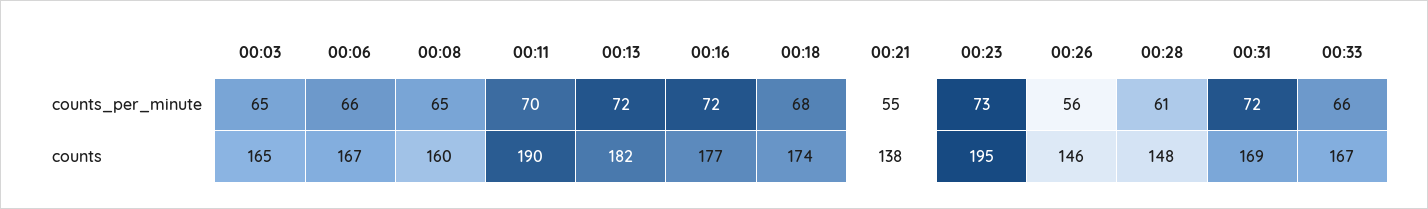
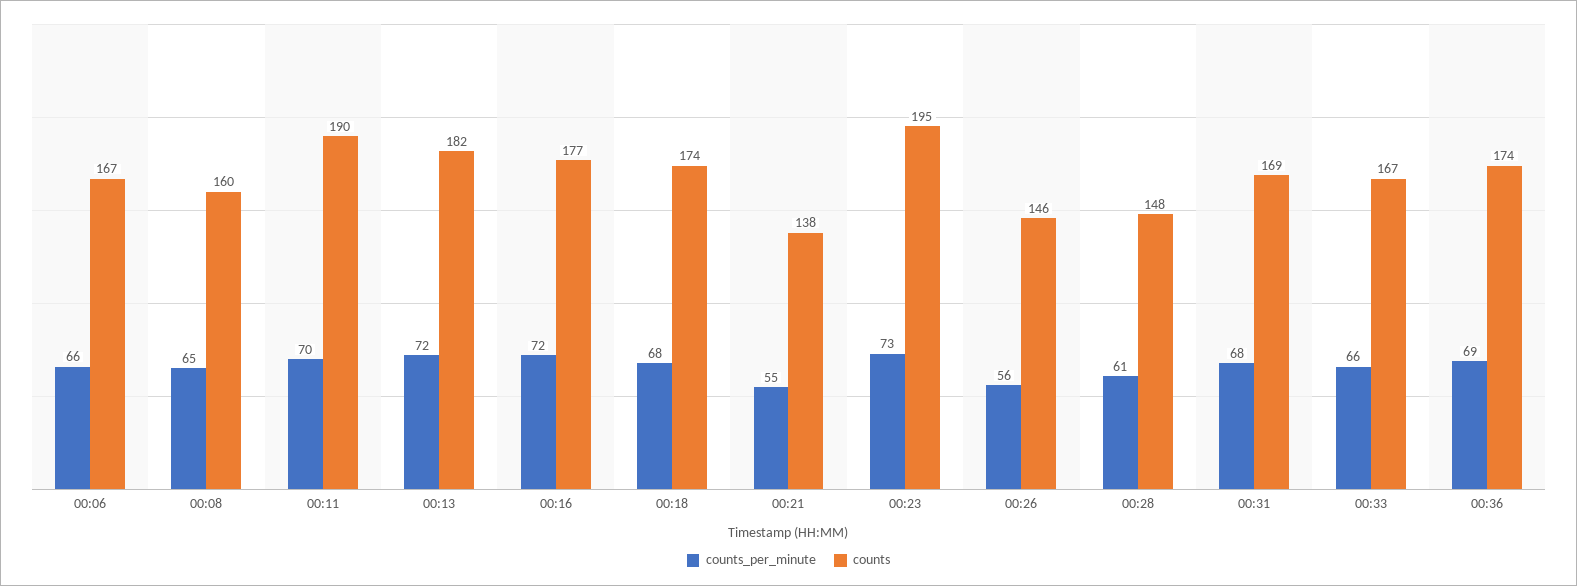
counts_per_minute, 00:03: 65 -> none
counts_per_minute, 00:31: 72 -> 68
counts, 00:03: 165 -> none
counts_per_minute, 00:36: none -> 69
counts, 00:36: none -> 174

